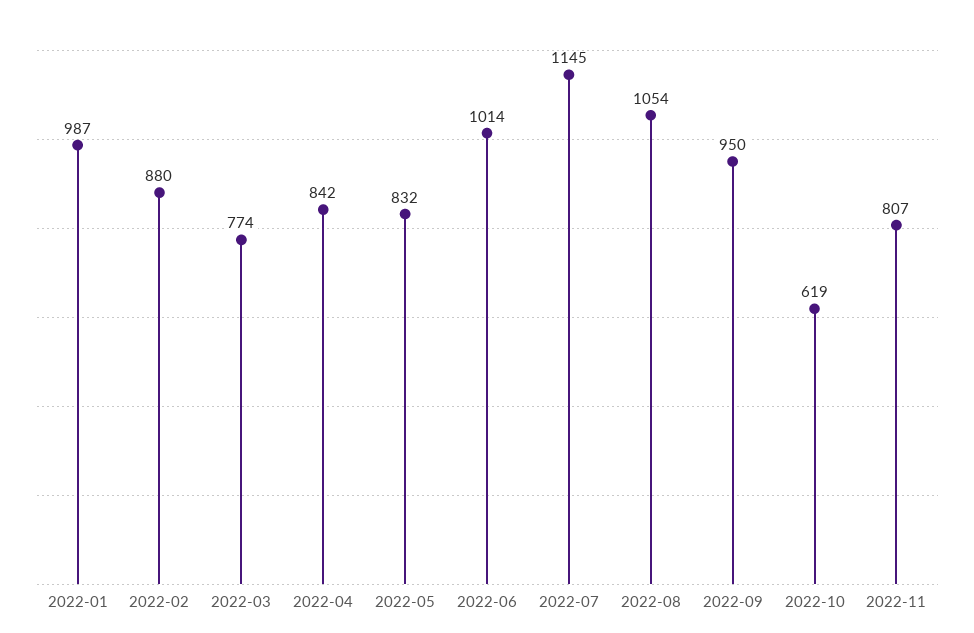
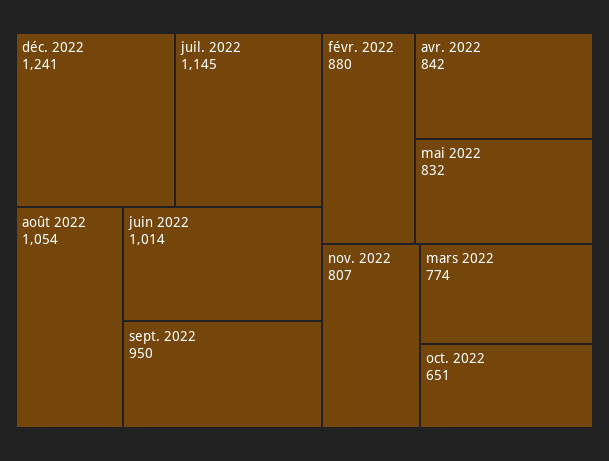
2022-01: 987 -> none
2022-10: 619 -> 651
déc. 2022: none -> 1241

